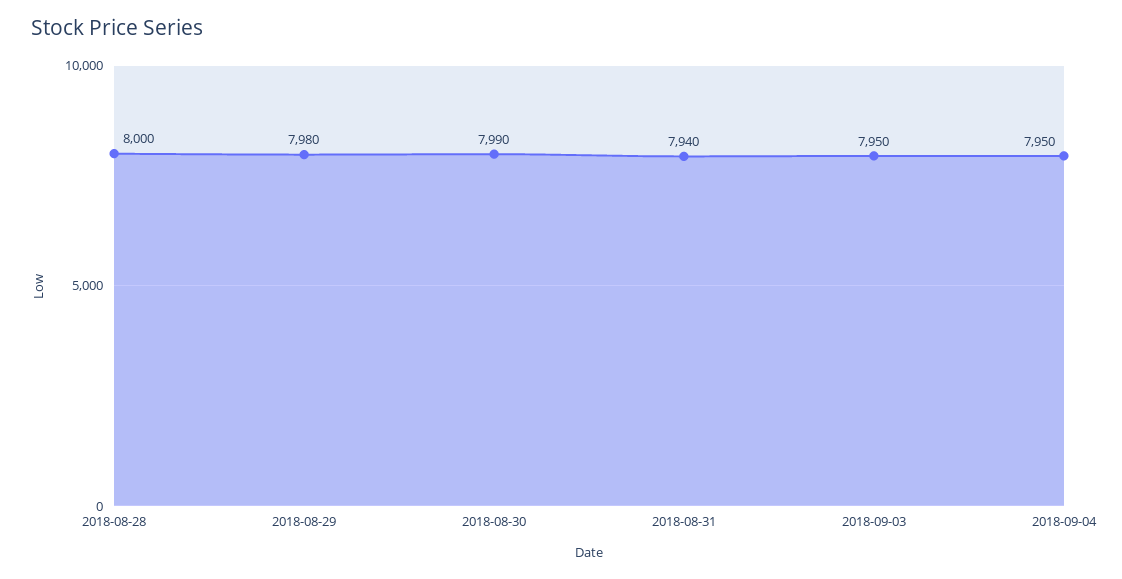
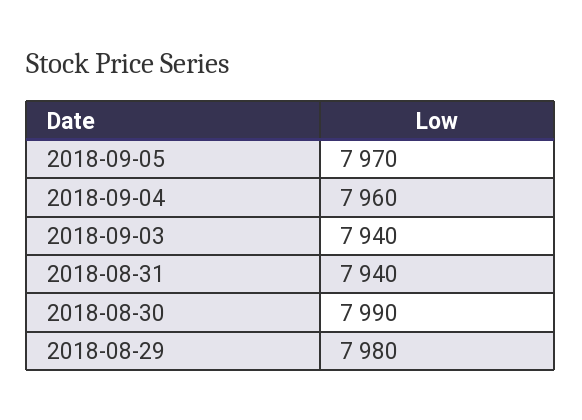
2018-08-28: 8000 -> none
2018-09-03: 7950 -> 7940
2018-09-04: 7950 -> 7960
2018-09-05: none -> 7970

